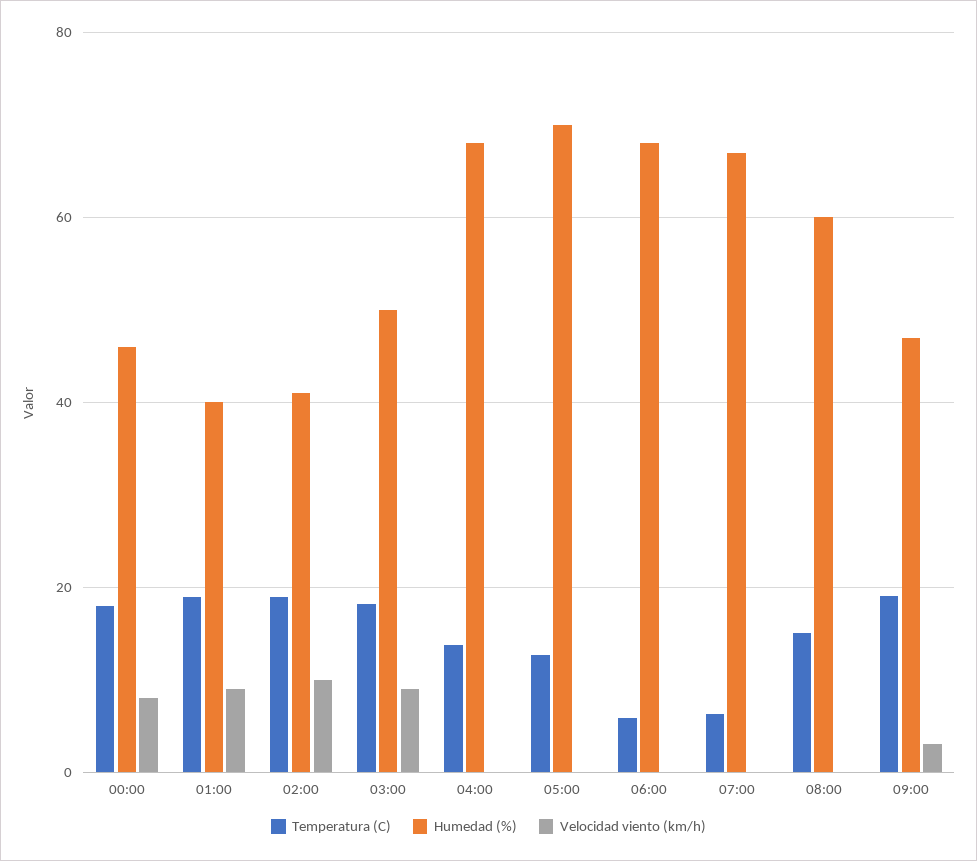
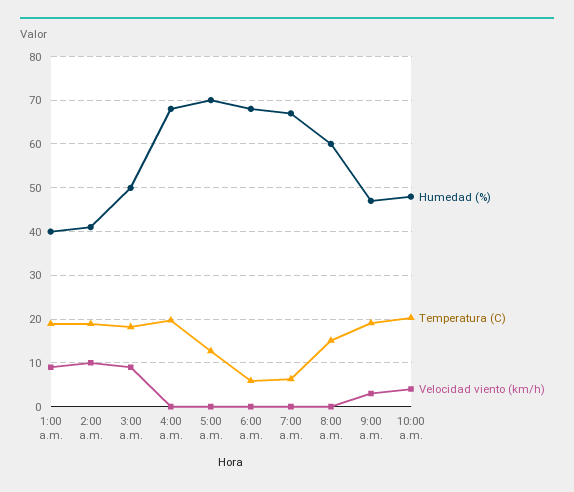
Temperatura (C), 00:00: 18 -> none
Humedad (%), 00:00: 46 -> none
Velocidad viento (km/h), 00:00: 8 -> none
Temperatura (C), 04:00: 14 -> 20
Humedad (%), 10:00 a.m.: none -> 48
Temperatura (C), 10:00 a.m.: none -> 20
Velocidad viento (km/h), 10:00 a.m.: none -> 4

